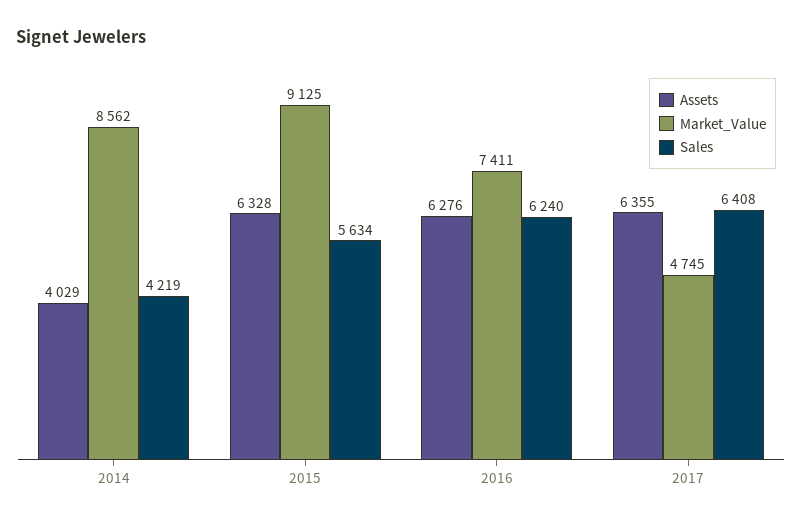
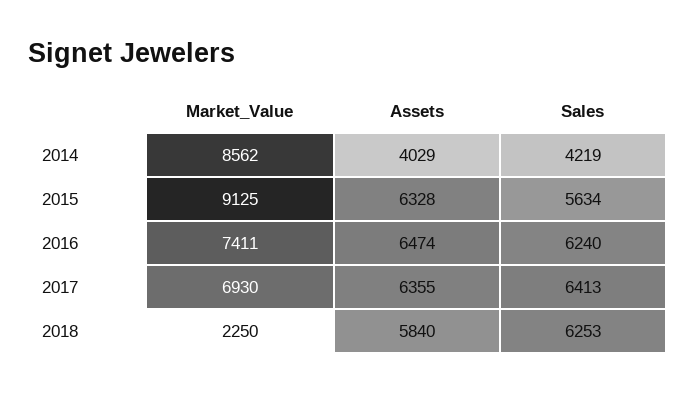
Assets, 2016: 6276 -> 6474
Market_Value, 2017: 4745 -> 6930
Sales, 2017: 6408 -> 6413
Market_Value, 2018: none -> 2250
Assets, 2018: none -> 5840
Sales, 2018: none -> 6253

